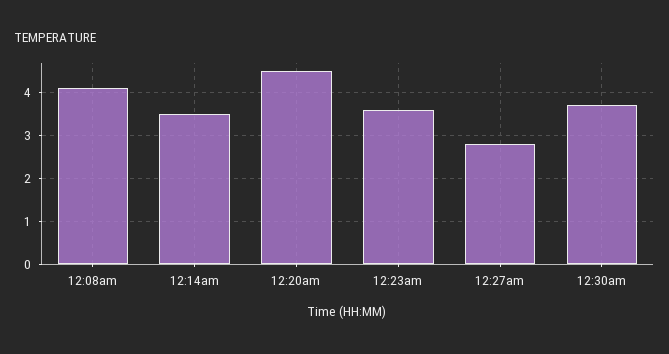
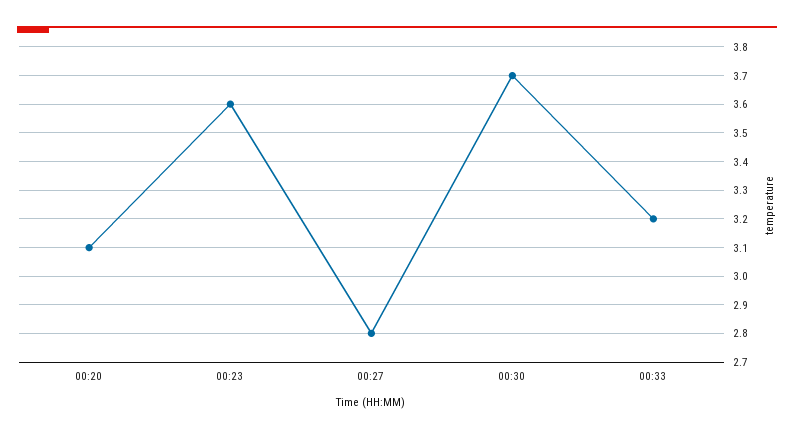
12:08am: 4 -> none
12:14am: 3.5 -> none
12:20am: 4.5 -> 3.1
00:33: none -> 3.2

